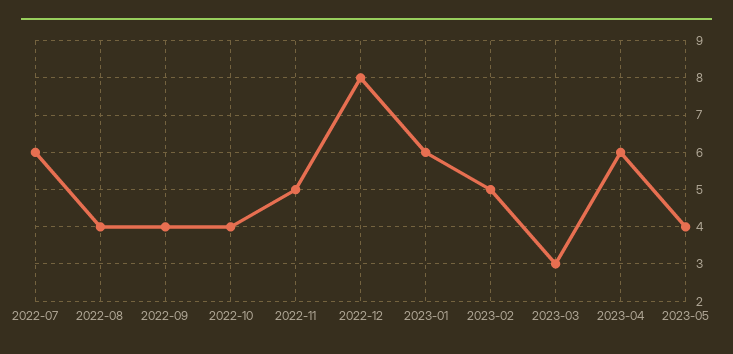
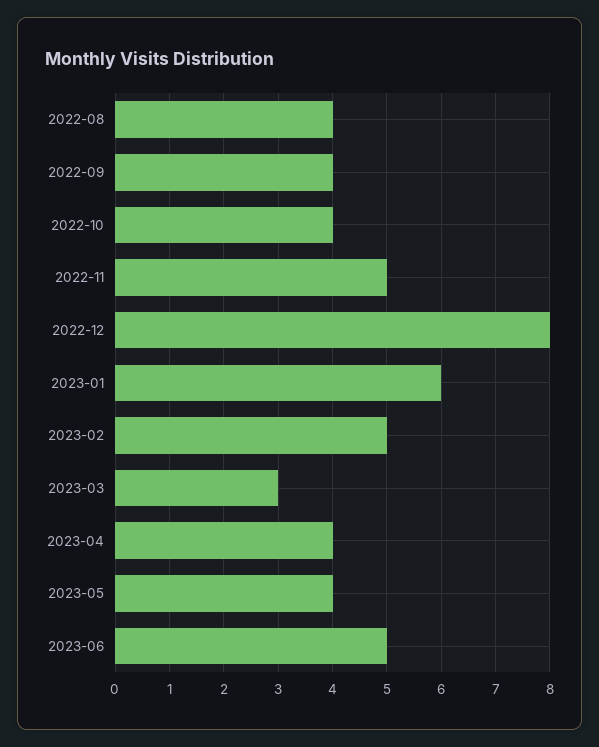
2022-07: 6 -> none
2023-04: 6 -> 4
2023-06: none -> 5

